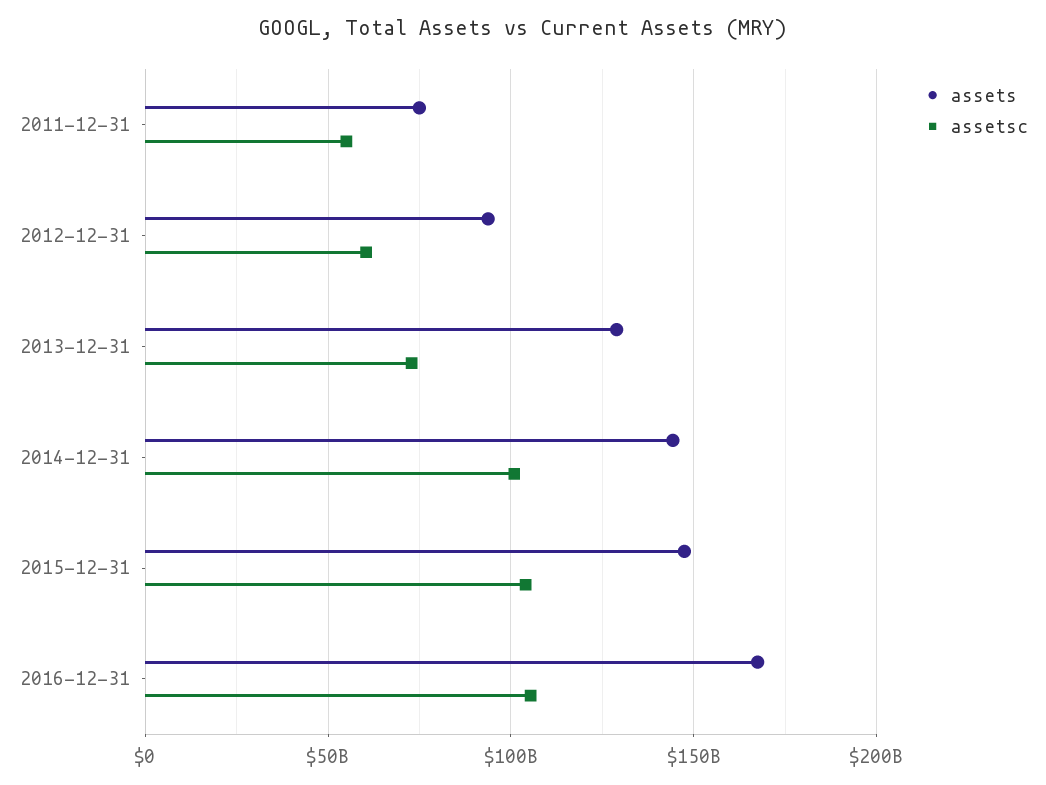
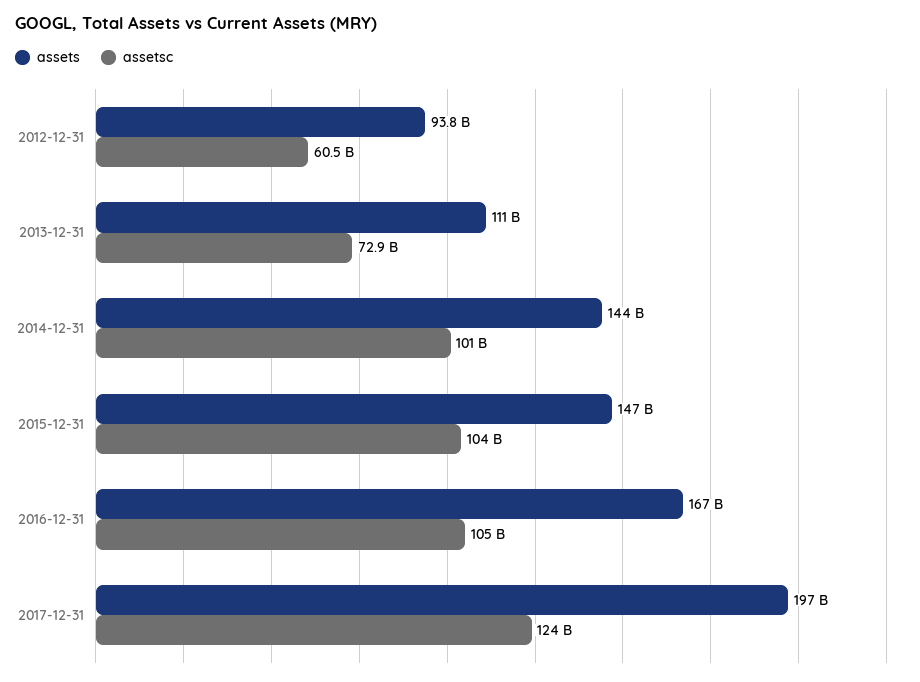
assets, 2011-12-31: 75000000000 -> none
assetsc, 2011-12-31: 55000000000 -> none
assets, 2013-12-31: 130000000000 -> 111000000000
assets, 2017-12-31: none -> 197000000000
assetsc, 2017-12-31: none -> 124000000000

